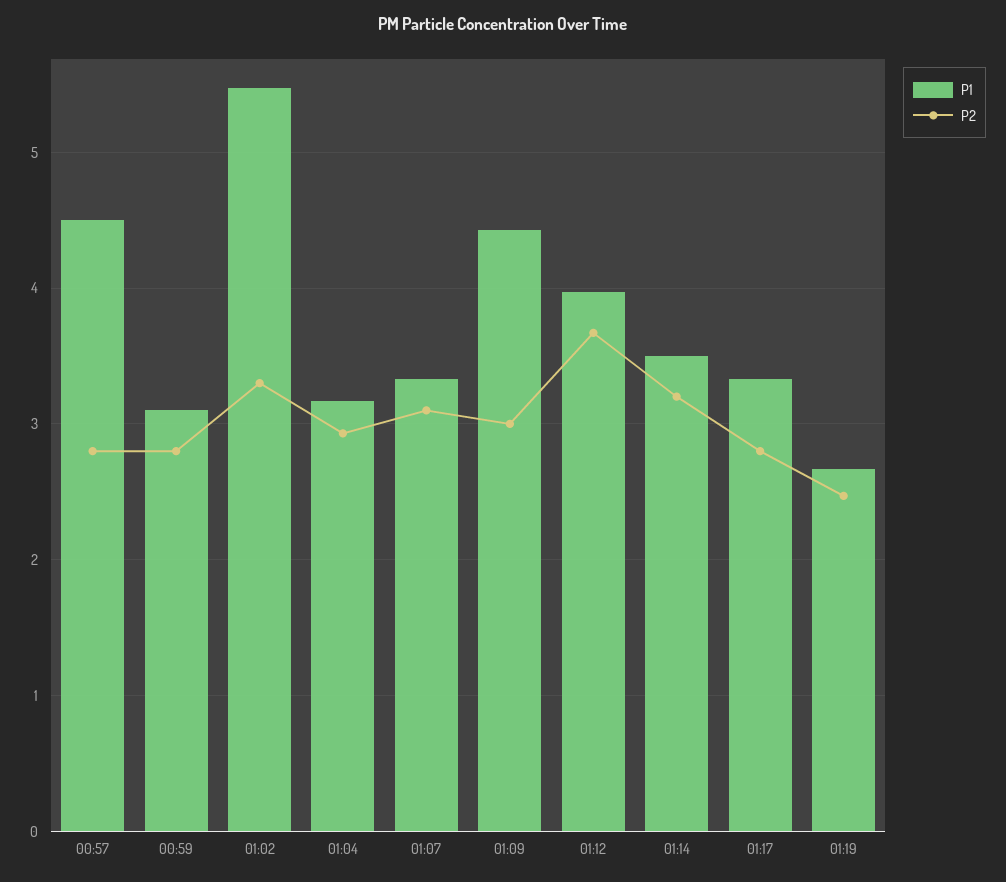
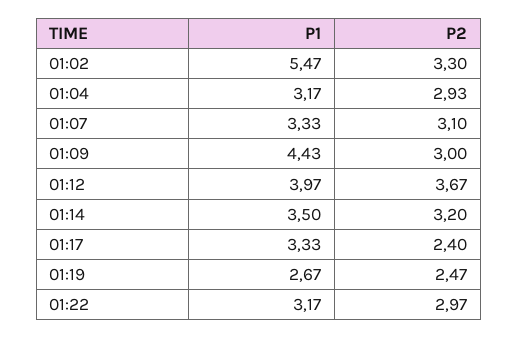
P1, 00:57: 4.5 -> none
P2, 00:57: 2.8 -> none
P1, 00:59: 3.1 -> none
P2, 00:59: 2.8 -> none
P2, 01:17: 2.8 -> 2.4
P1, 01:22: none -> 3.17
P2, 01:22: none -> 2.97

